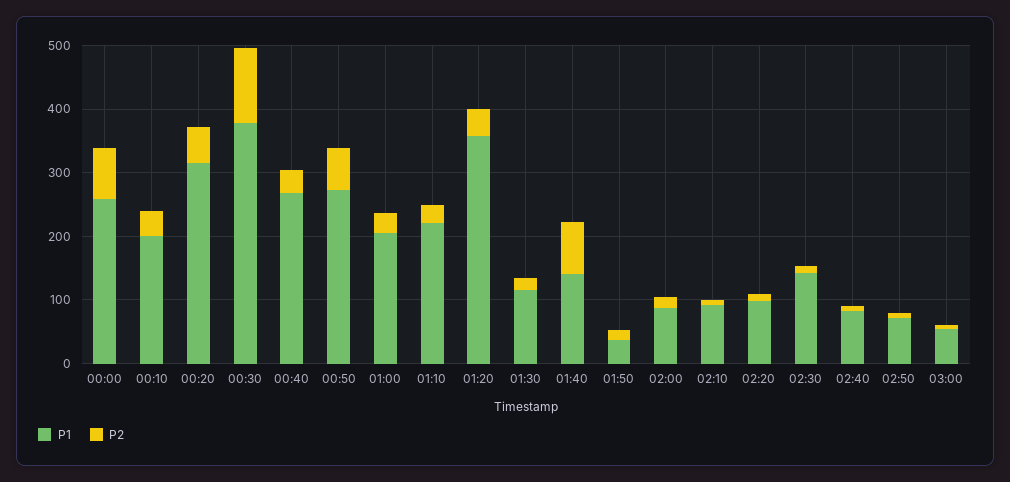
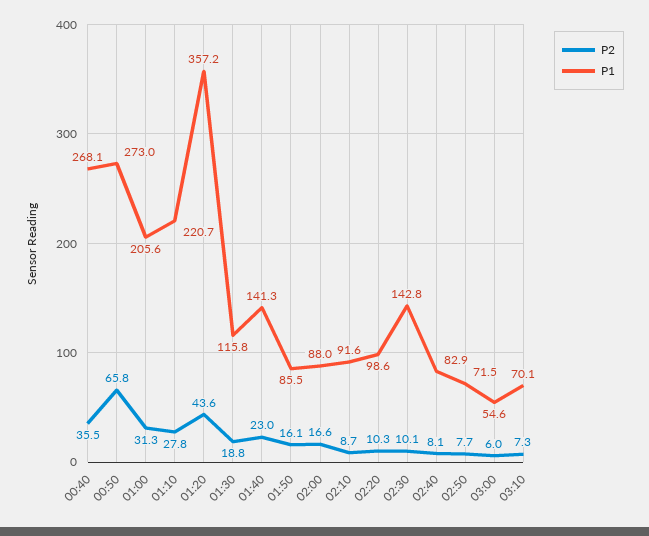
P1, 00:00: 260 -> none
P2, 00:00: 80 -> none
P1, 00:10: 200 -> none
P2, 00:10: 40 -> none
P1, 00:20: 320 -> none
P2, 00:20: 60 -> none
P1, 00:30: 380 -> none
P2, 00:30: 120 -> none
P2, 01:40: 80 -> 23
P1, 01:50: 40 -> 85.5
P2, 03:10: none -> 7.3
P1, 03:10: none -> 70.1

